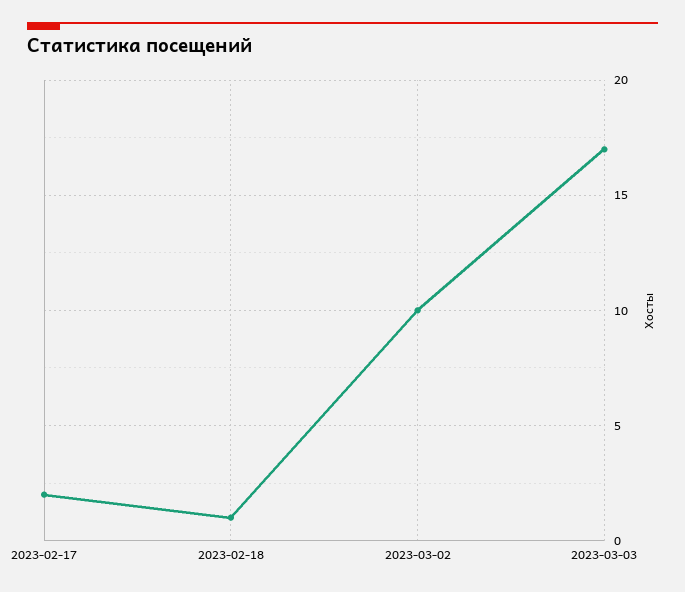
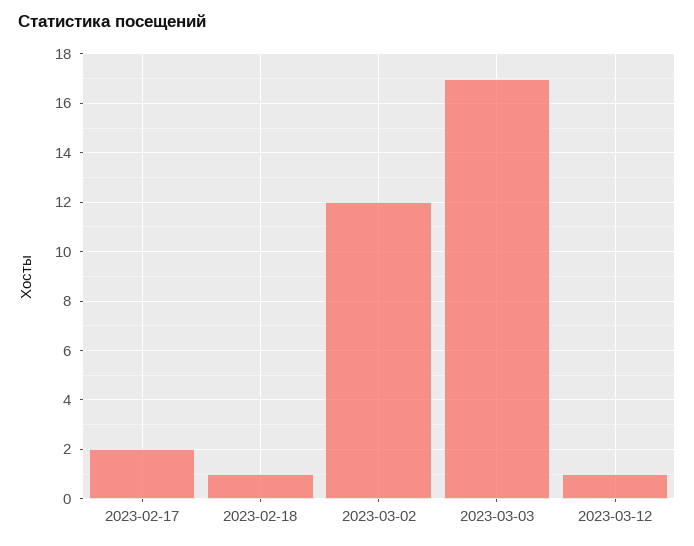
2023-03-02: 10 -> 12
2023-03-12: none -> 1

